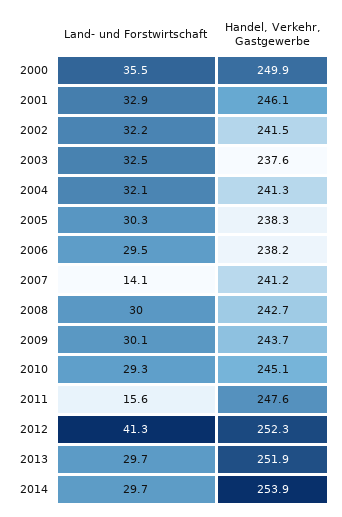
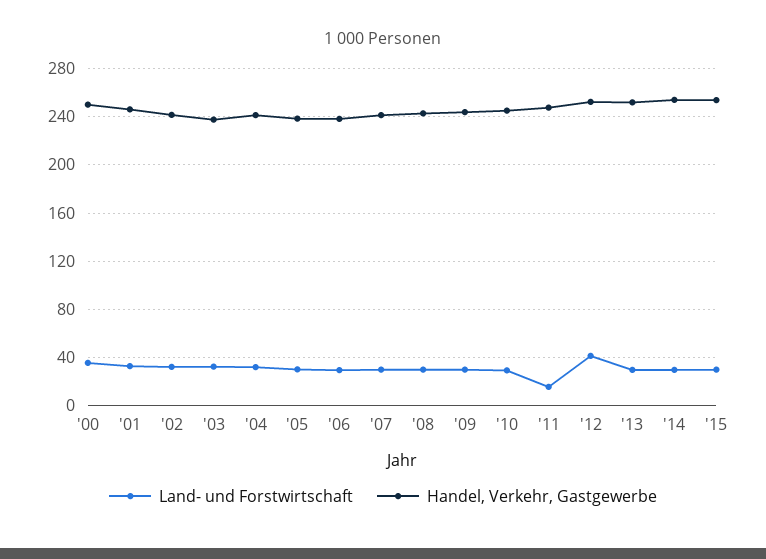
Land- und Forstwirtschaft, 2007: 14.1 -> 30
Land- und Forstwirtschaft, '15: none -> 30
Handel, Verkehr, Gastgewerbe, '15: none -> 255

